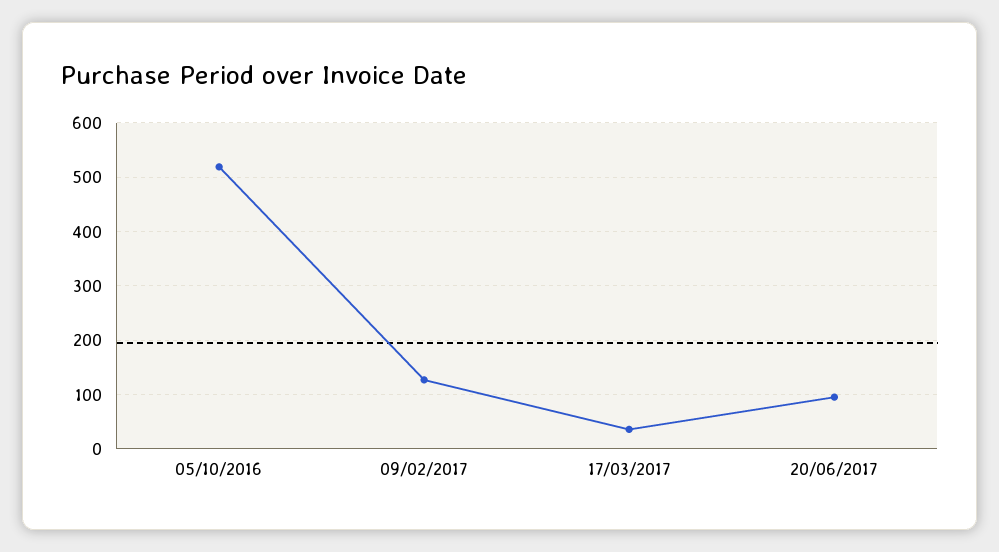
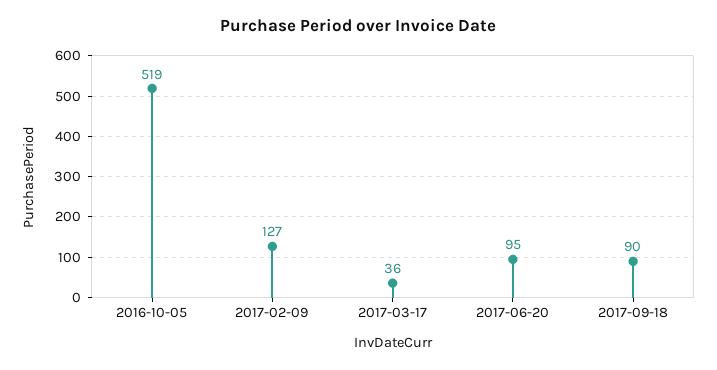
2017-09-18: none -> 90

